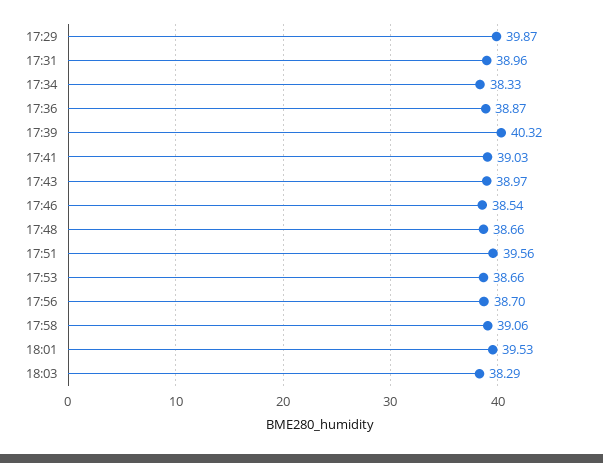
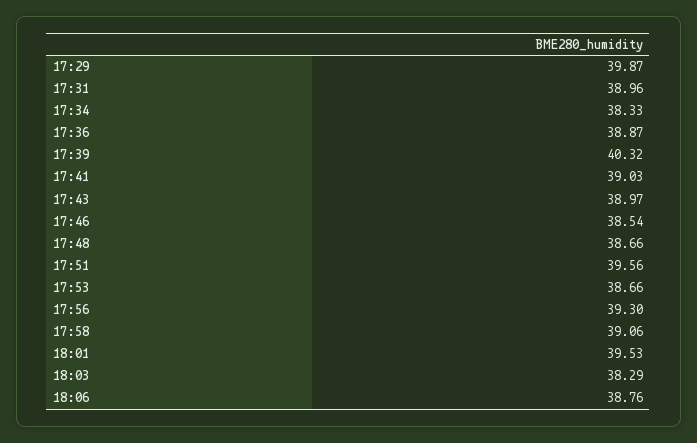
17:56: 38.7 -> 39.3
18:06: none -> 38.76

